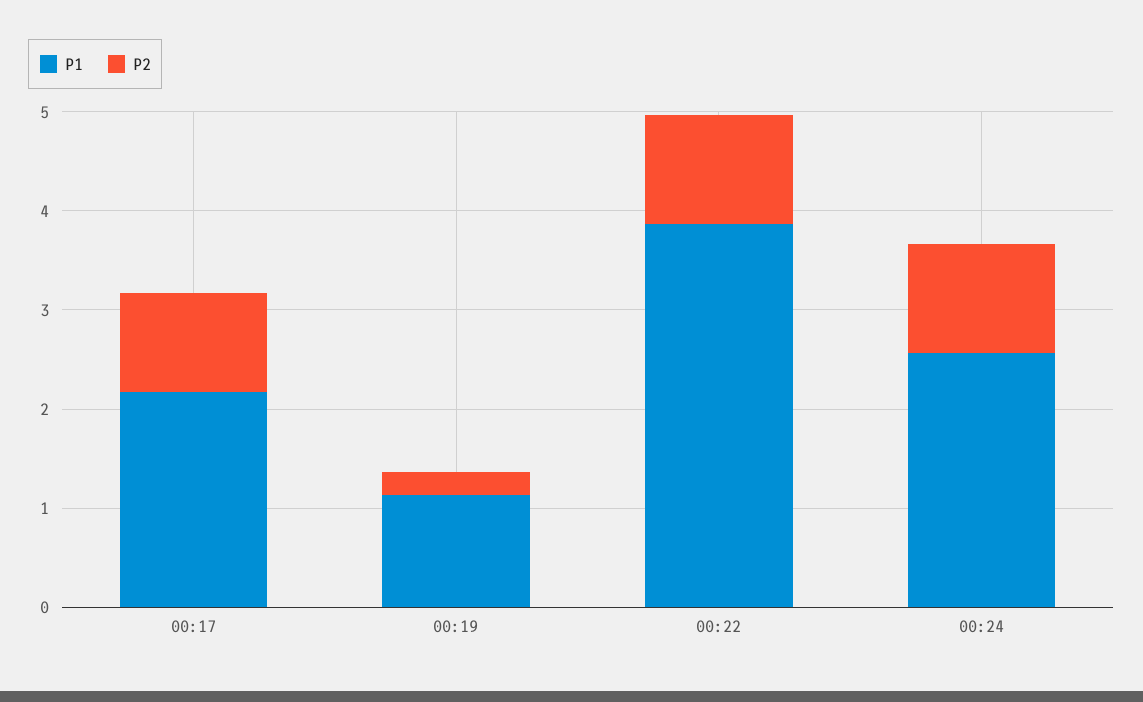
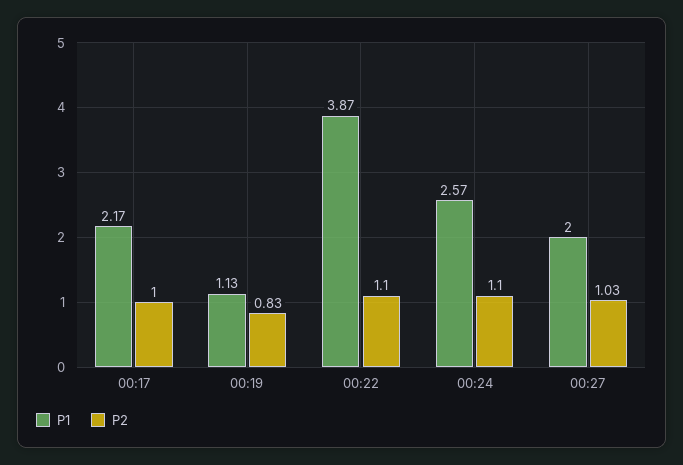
P2, 00:19: 0.2 -> 0.83
P1, 00:27: none -> 2
P2, 00:27: none -> 1.03

